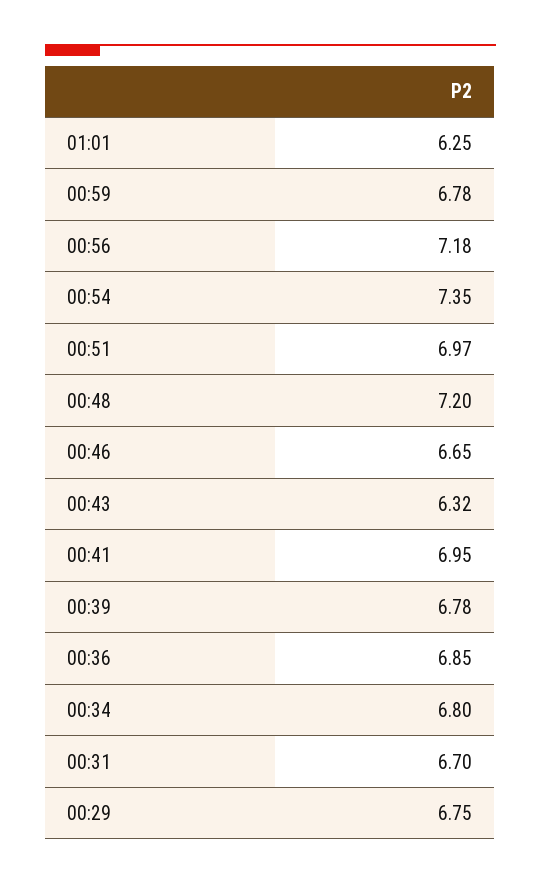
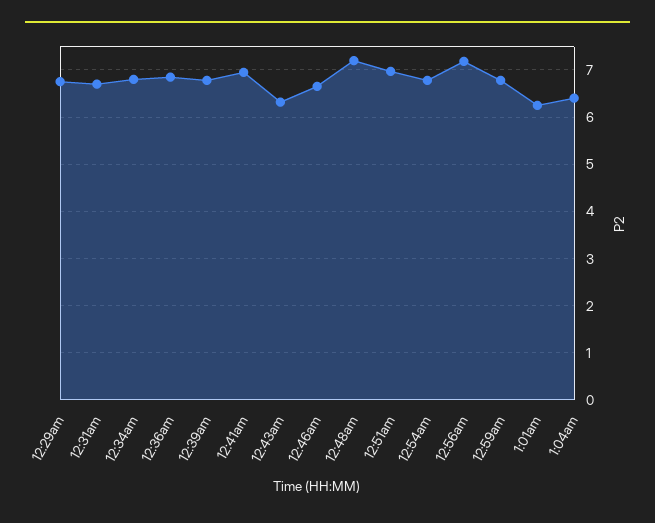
00:54: 7.35 -> 6.8
1:04am: none -> 6.4

